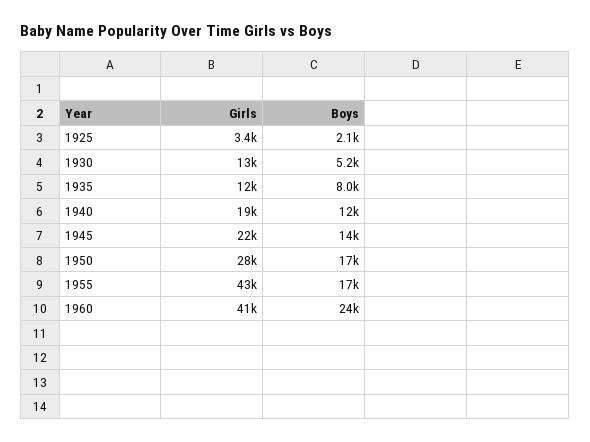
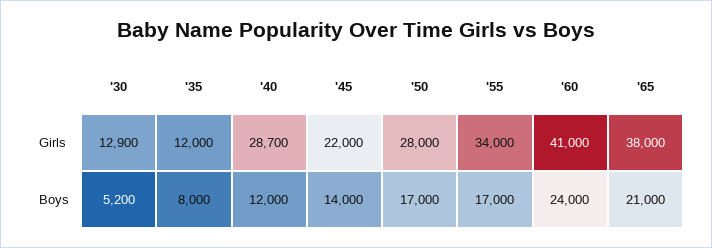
Girls, 1925: 3400 -> none
Boys, 1925: 2100 -> none
Girls, 1940: 19000 -> 28700
Girls, 1955: 43000 -> 34000
Girls, '65: none -> 38000
Boys, '65: none -> 21000

